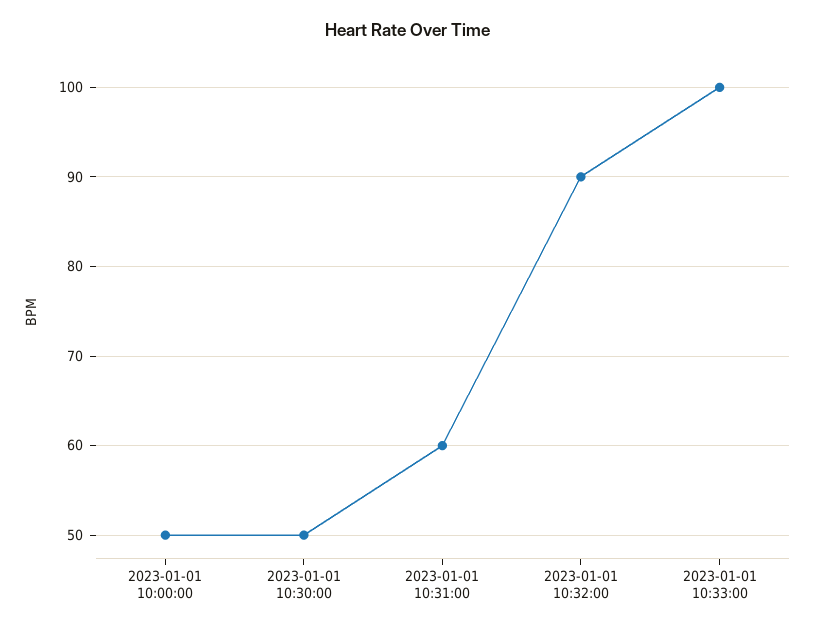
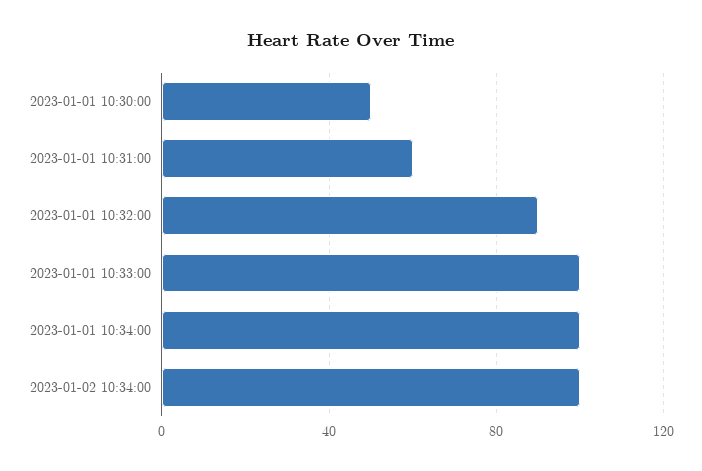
2023-01-01 10:00:00: 50 -> none
2023-01-01 10:34:00: none -> 100
2023-01-02 10:34:00: none -> 100

